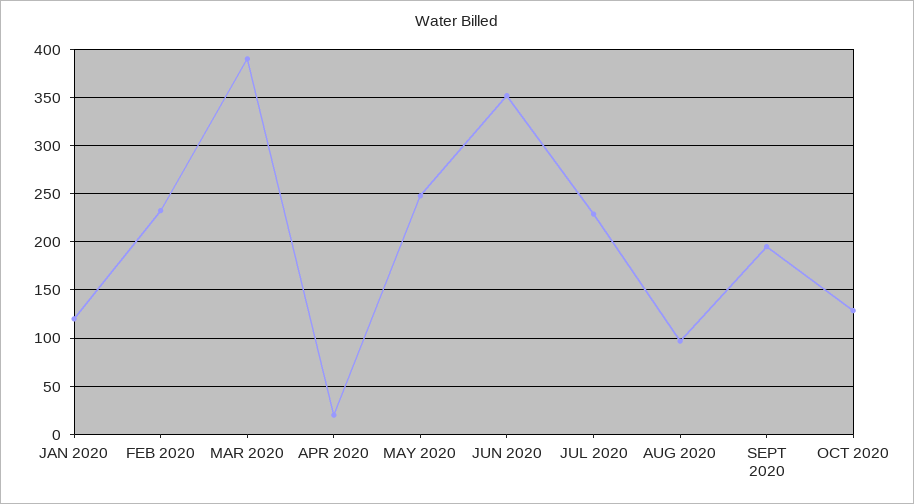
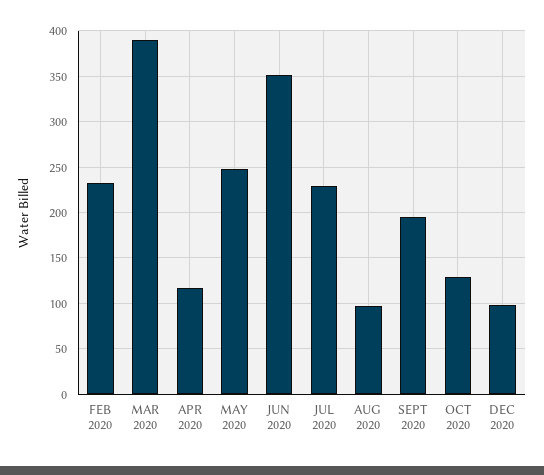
JAN 2020: 120 -> none
APR 2020: 20 -> 120
DEC 2020: none -> 100

